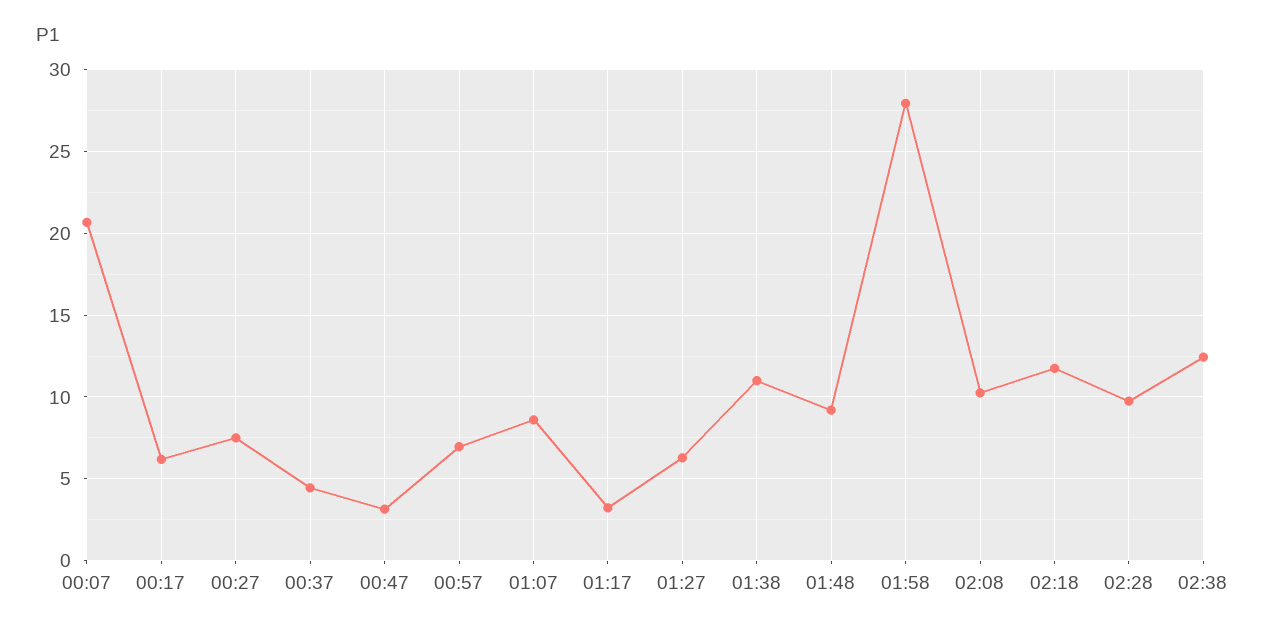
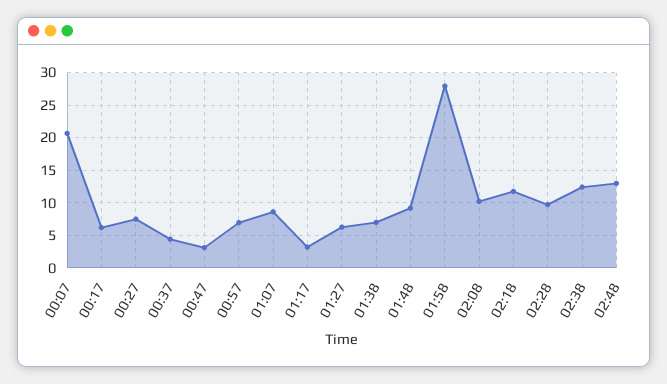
01:38: 11 -> 7
02:48: none -> 13

